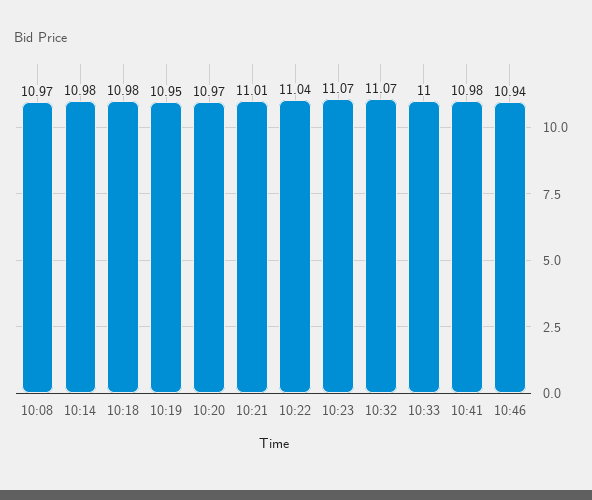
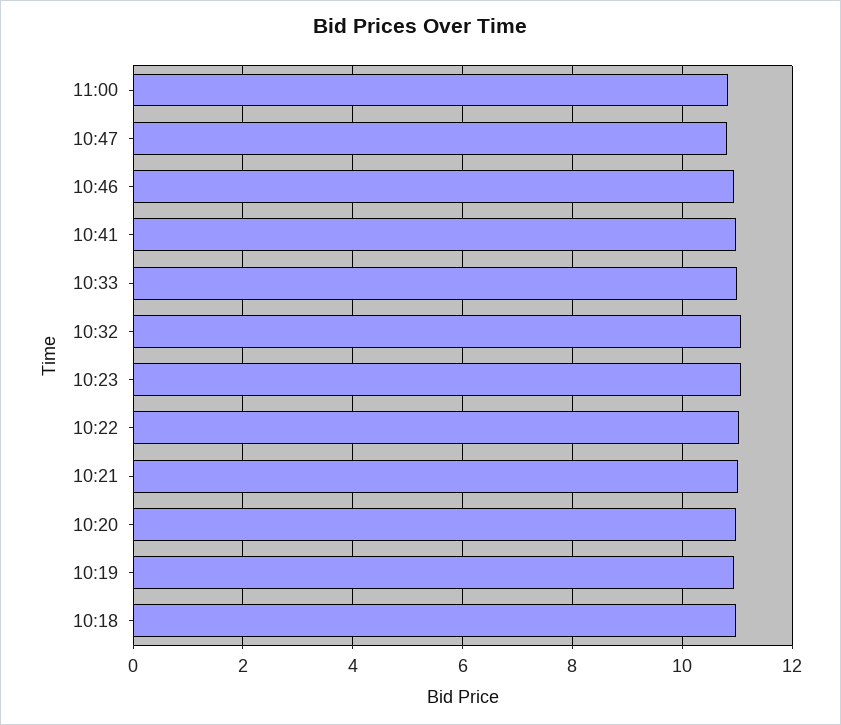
10:08: 10.97 -> none
10:14: 10.98 -> none
11:00: none -> 10.8
10:47: none -> 10.8

